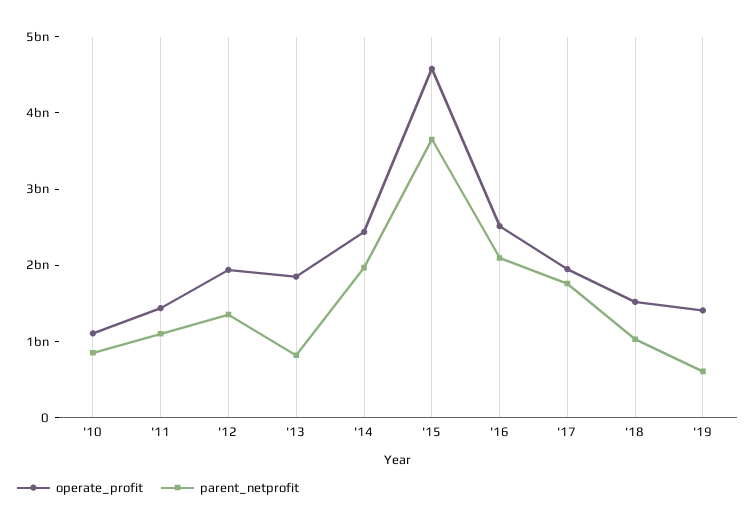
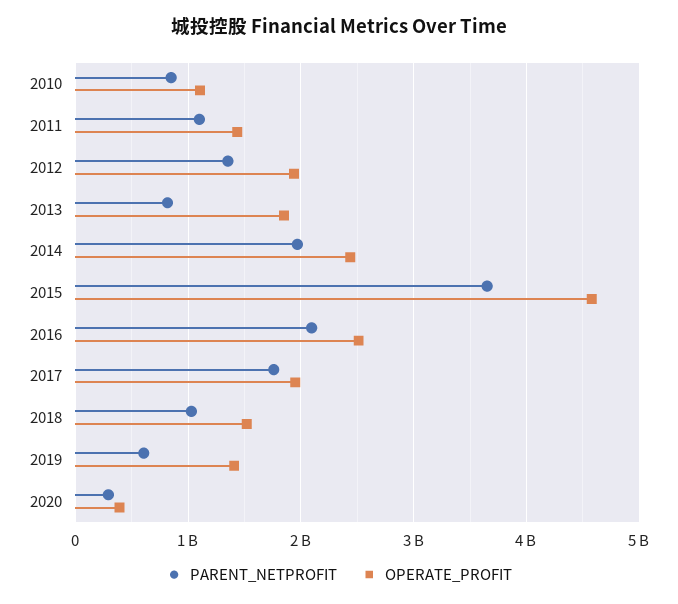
parent_netprofit, 2020: none -> 300000000
operate_profit, 2020: none -> 400000000

